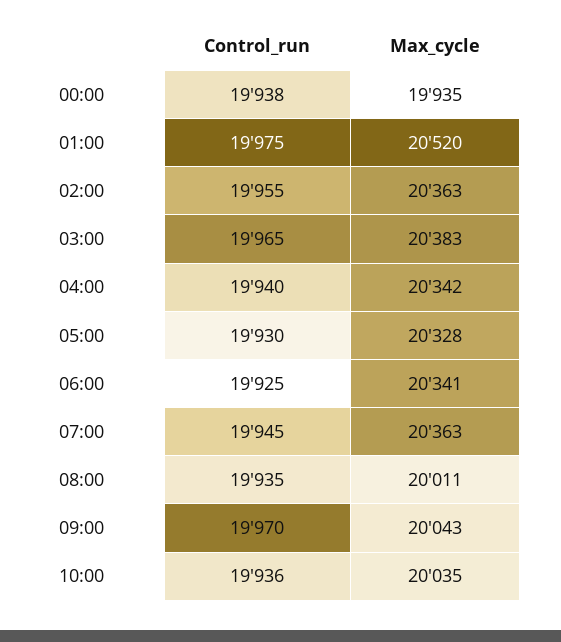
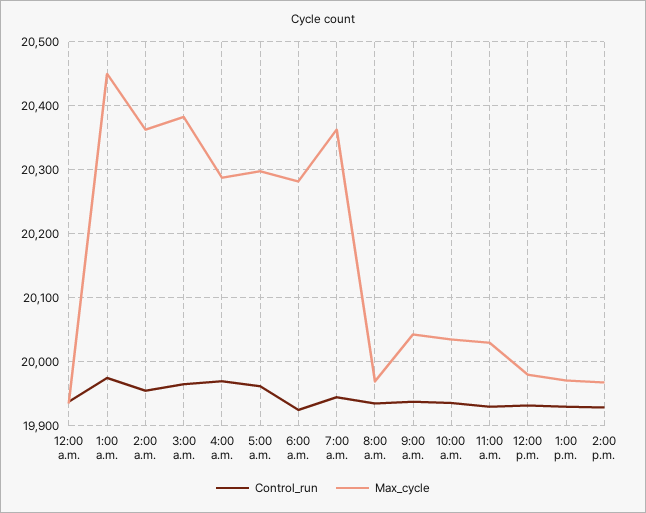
Max_cycle, 01:00: 20520 -> 20450
Control_run, 04:00: 19940 -> 19970
Max_cycle, 04:00: 20342 -> 20290
Control_run, 05:00: 19930 -> 19960
Max_cycle, 05:00: 20328 -> 20300
Max_cycle, 06:00: 20341 -> 20280
Max_cycle, 08:00: 20011 -> 19970
Control_run, 09:00: 19970 -> 19940
Control_run, 11:00 a.m.: none -> 19930
Max_cycle, 11:00 a.m.: none -> 20030
Control_run, 12:00 p.m.: none -> 19930
Max_cycle, 12:00 p.m.: none -> 19980
Control_run, 1:00 p.m.: none -> 19930
Max_cycle, 1:00 p.m.: none -> 19970
Control_run, 2:00 p.m.: none -> 19930
Max_cycle, 2:00 p.m.: none -> 19970

